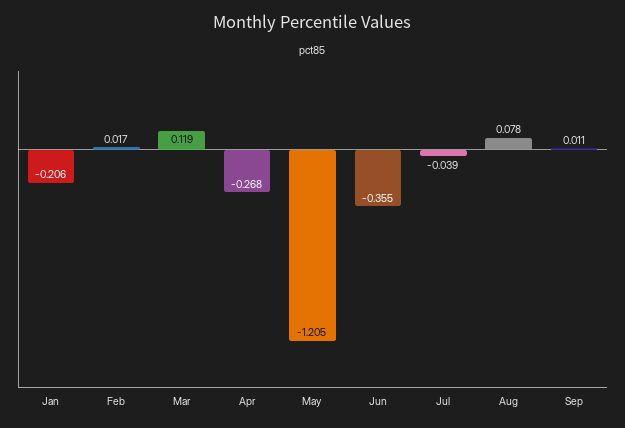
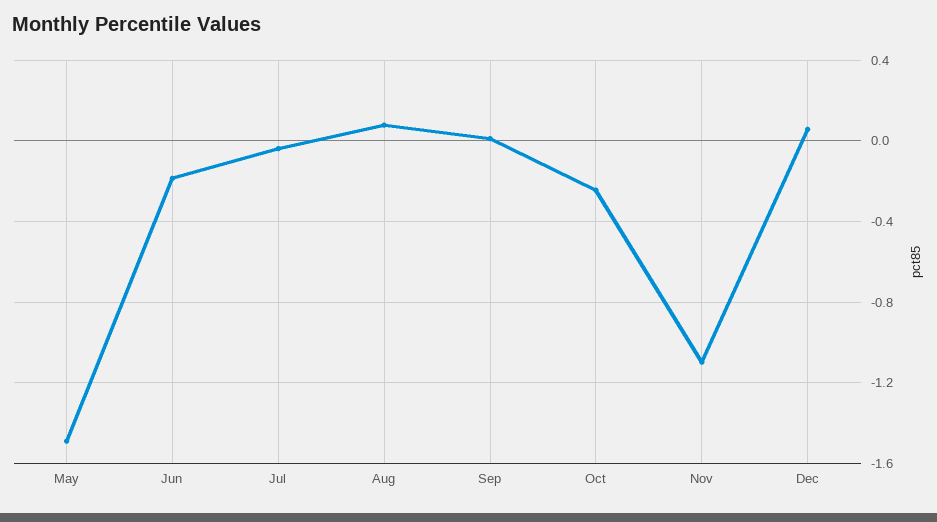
Jan: -0.206 -> none
Feb: 0.017 -> none
Mar: 0.119 -> none
Apr: -0.268 -> none
May: -1.205 -> -1.5
Jun: -0.355 -> -0.2
Oct: none -> -0.25
Nov: none -> -1.1
Dec: none -> 0.05

